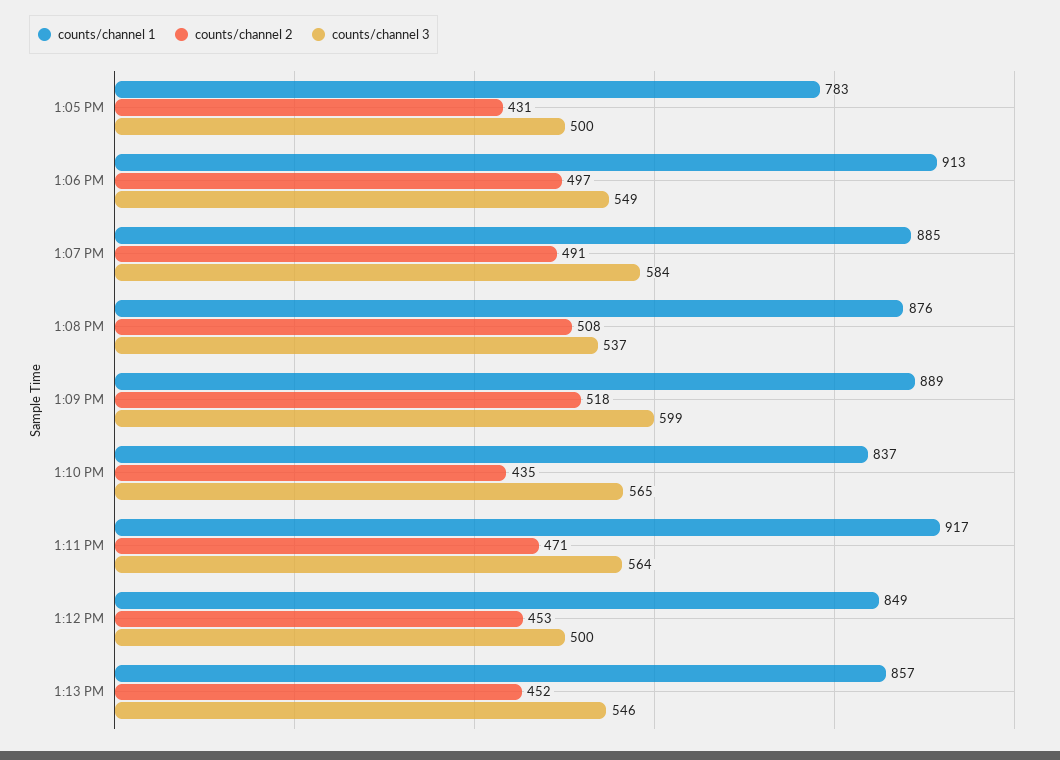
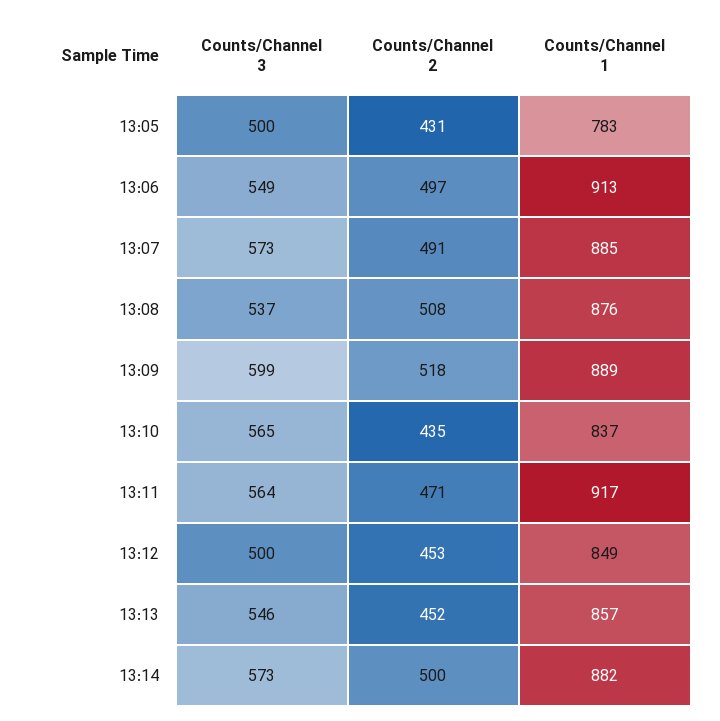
counts/channel 3, 1:07 PM: 584 -> 573
counts/channel 3, 13:14: none -> 573
counts/channel 2, 13:14: none -> 500
counts/channel 1, 13:14: none -> 882

